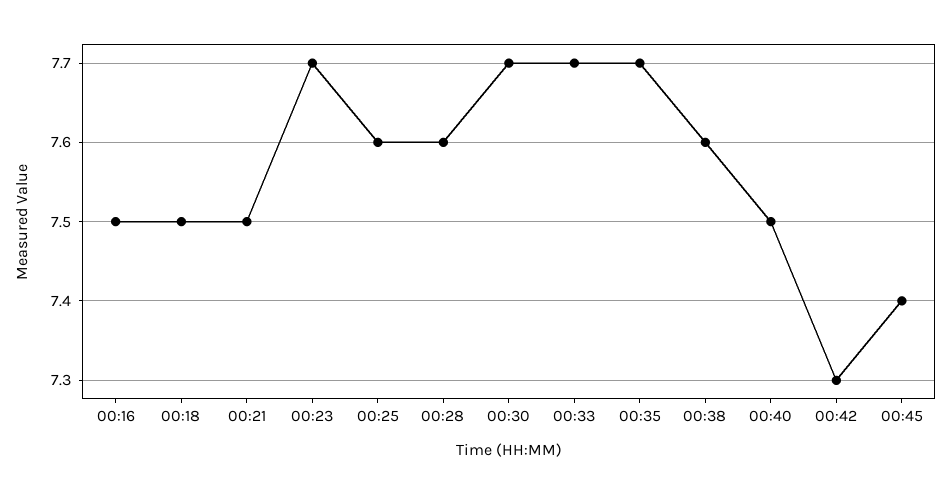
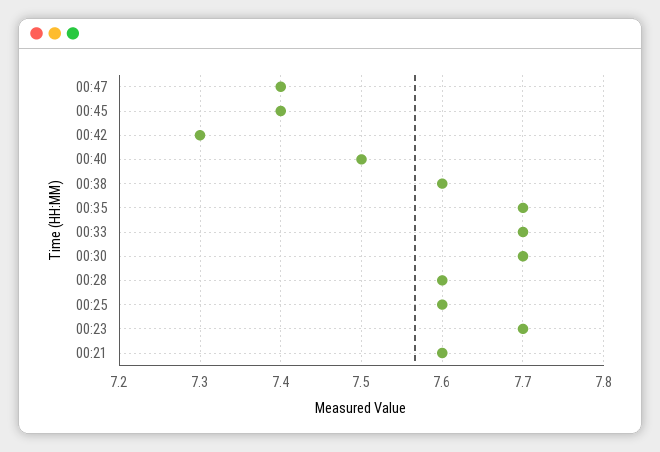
00:16: 7.5 -> none
00:18: 7.5 -> none
00:21: 7.5 -> 7.6
00:47: none -> 7.4

